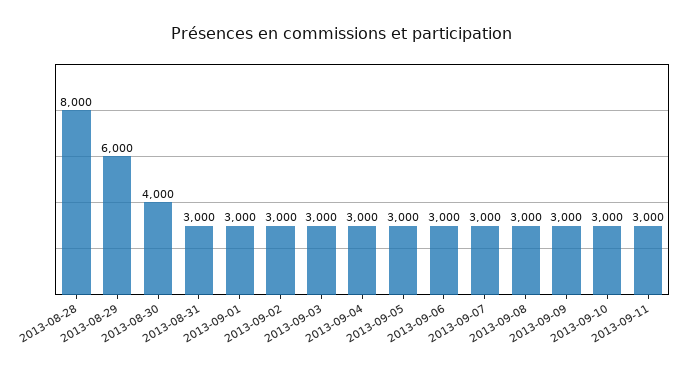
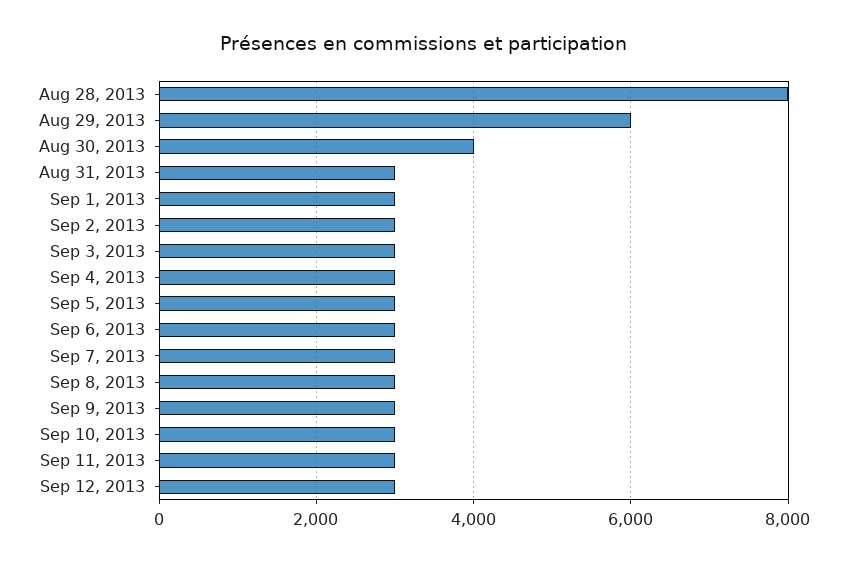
Sep 12, 2013: none -> 3000

